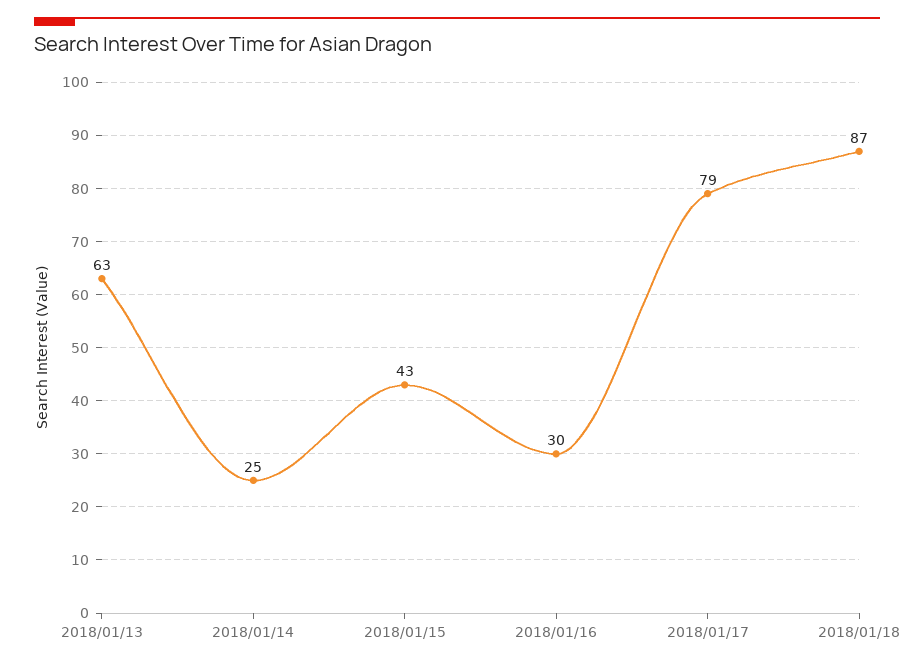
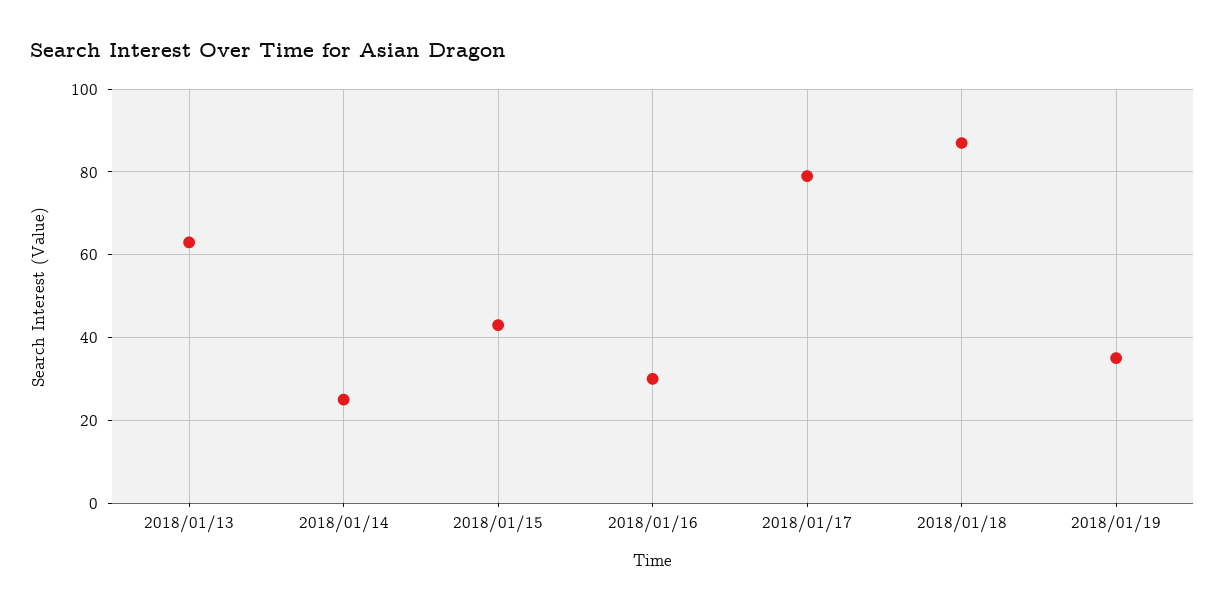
2018/01/19: none -> 35

